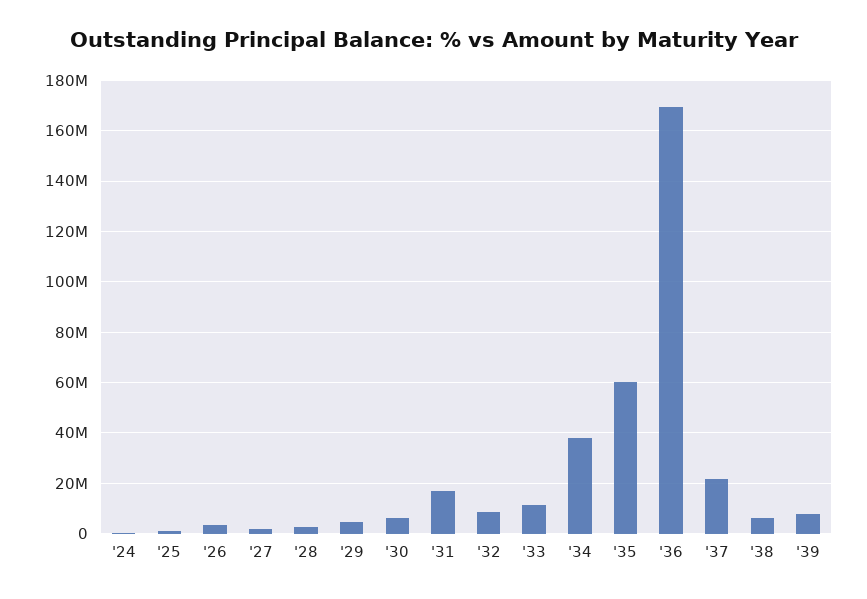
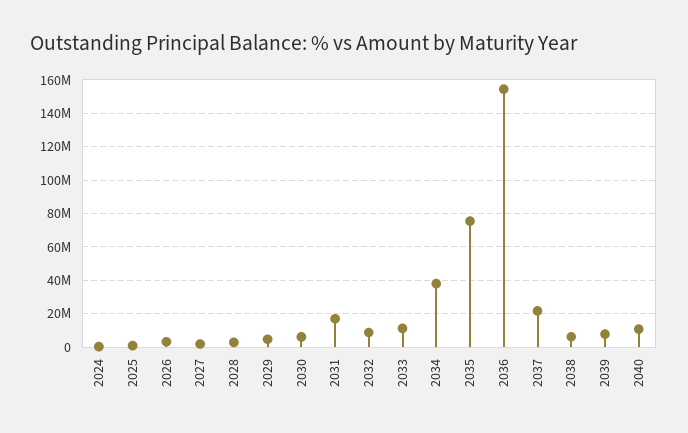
'35: 60000000 -> 75000000
'36: 170000000 -> 155000000
2040: none -> 10000000

